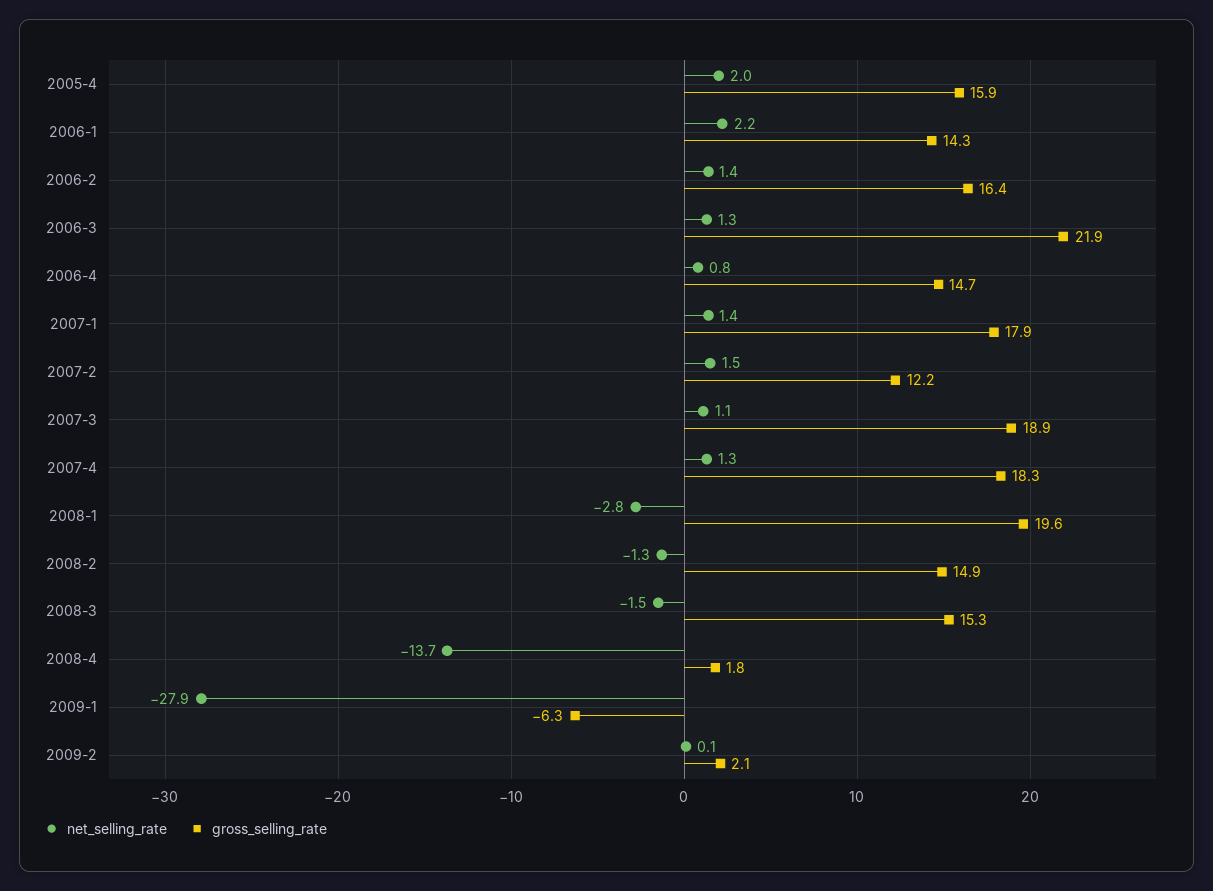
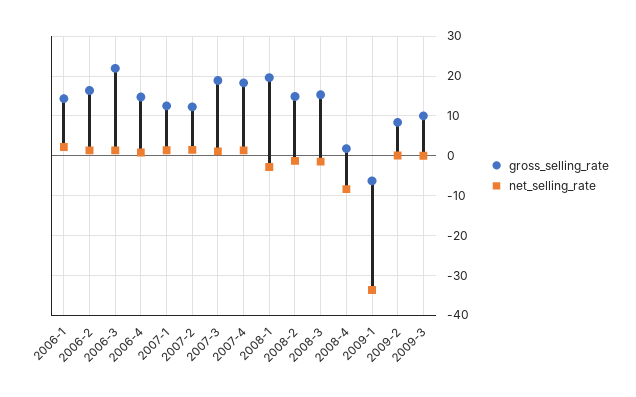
net_selling_rate, 2005-4: 2 -> none
gross_selling_rate, 2005-4: 15.9 -> none
gross_selling_rate, 2007-1: 17.9 -> 12
net_selling_rate, 2008-4: -13.7 -> -8
net_selling_rate, 2009-1: -27.9 -> -34
gross_selling_rate, 2009-2: 2.1 -> 8
gross_selling_rate, 2009-3: none -> 10
net_selling_rate, 2009-3: none -> 0

